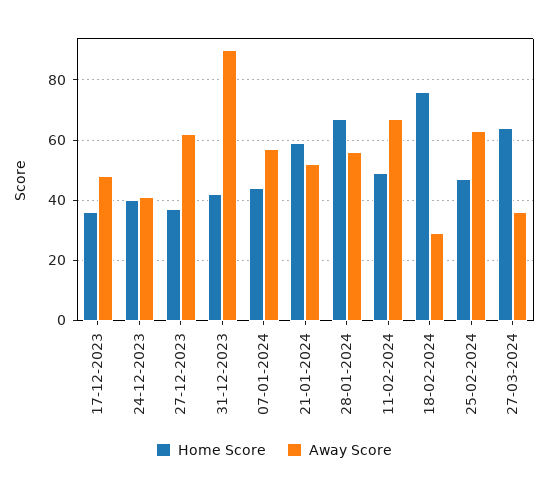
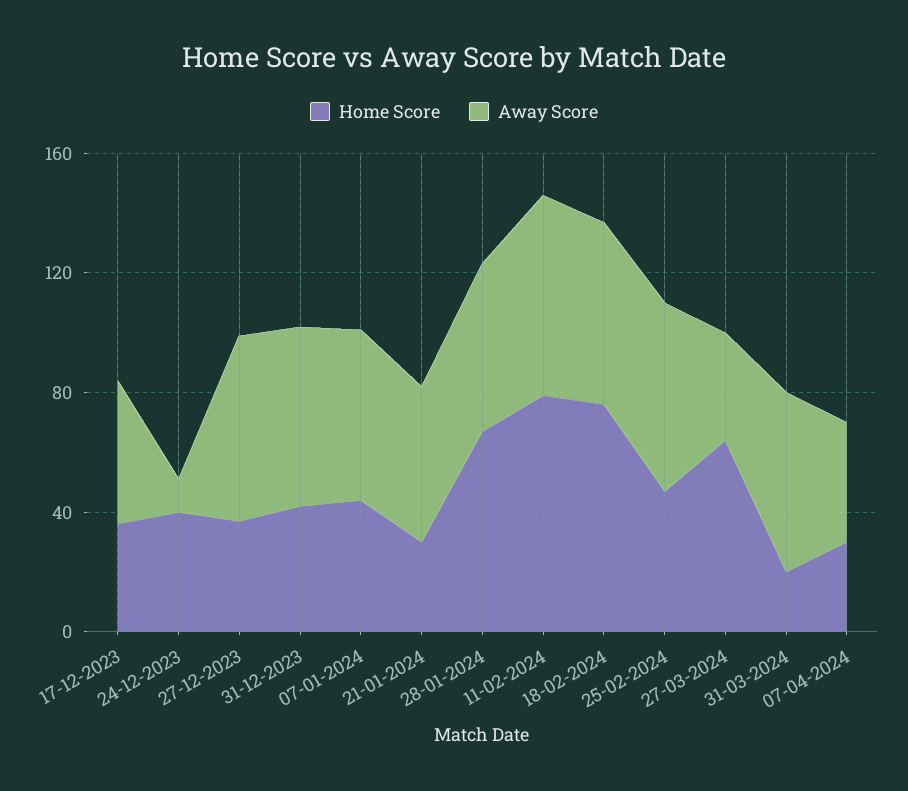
Away Score, 24-12-2023: 40 -> 10
Away Score, 31-12-2023: 90 -> 60
Home Score, 21-01-2024: 60 -> 30
Home Score, 11-02-2024: 50 -> 80
Away Score, 18-02-2024: 30 -> 60
Home Score, 31-03-2024: none -> 20
Away Score, 31-03-2024: none -> 60
Home Score, 07-04-2024: none -> 30
Away Score, 07-04-2024: none -> 40

